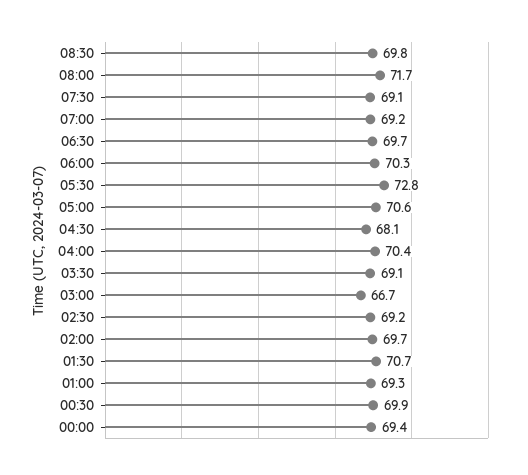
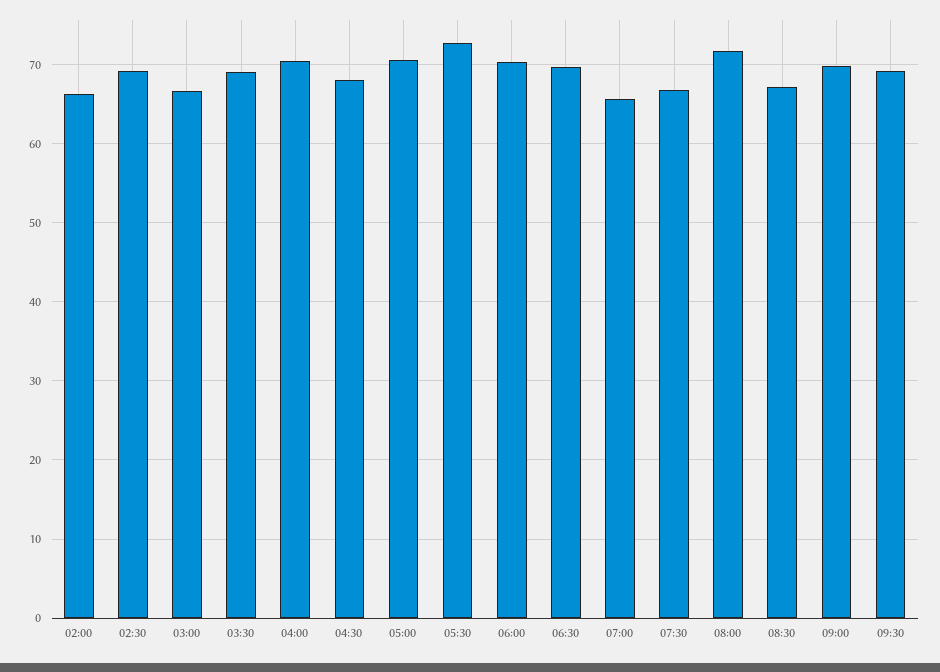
08:30: 69.8 -> 67
07:30: 69.1 -> 67
07:00: 69.2 -> 66
02:00: 69.7 -> 66
01:30: 70.7 -> none
01:00: 69.3 -> none
00:30: 69.9 -> none
00:00: 69.4 -> none
09:00: none -> 70
09:30: none -> 69

